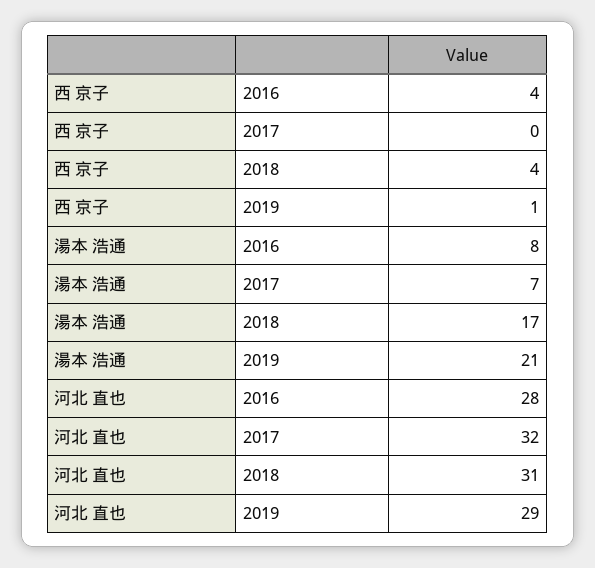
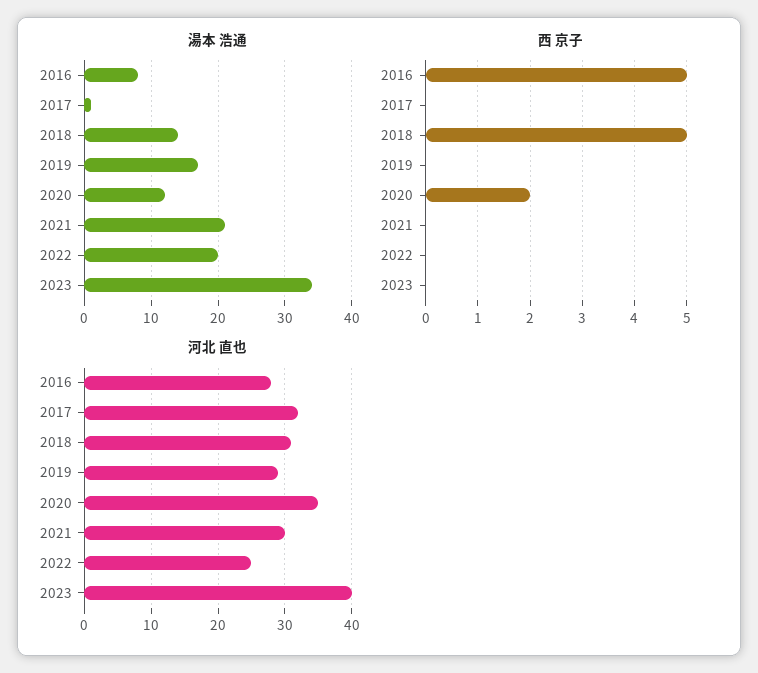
西 京子, 2016: 4 -> 5
西 京子, 2018: 4 -> 5
西 京子, 2019: 1 -> 0
湯本 浩通, 2017: 7 -> 1
湯本 浩通, 2018: 17 -> 14
湯本 浩通, 2019: 21 -> 17
湯本 浩通, 2020: none -> 12
湯本 浩通, 2021: none -> 21
湯本 浩通, 2022: none -> 20
湯本 浩通, 2023: none -> 34
西 京子, 2020: none -> 2
西 京子, 2021: none -> 0
西 京子, 2022: none -> 0
西 京子, 2023: none -> 0
河北 直也, 2020: none -> 35
河北 直也, 2021: none -> 30
河北 直也, 2022: none -> 25
河北 直也, 2023: none -> 40

